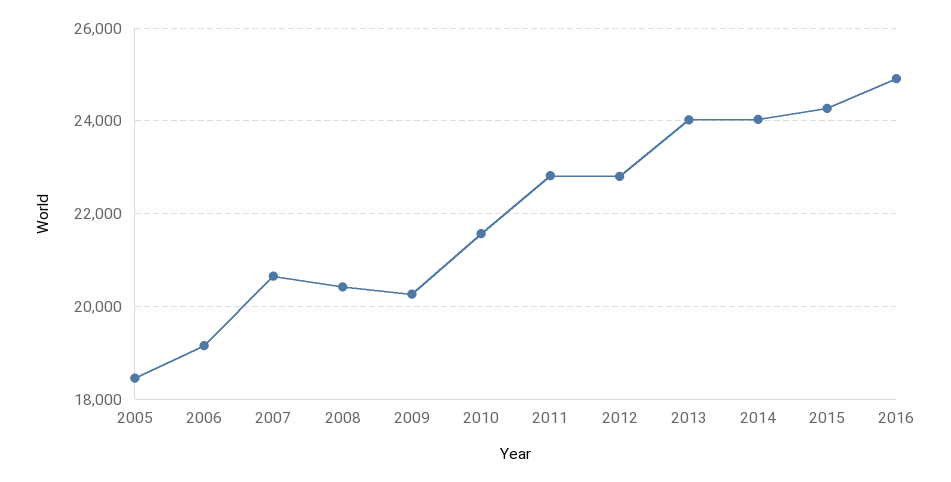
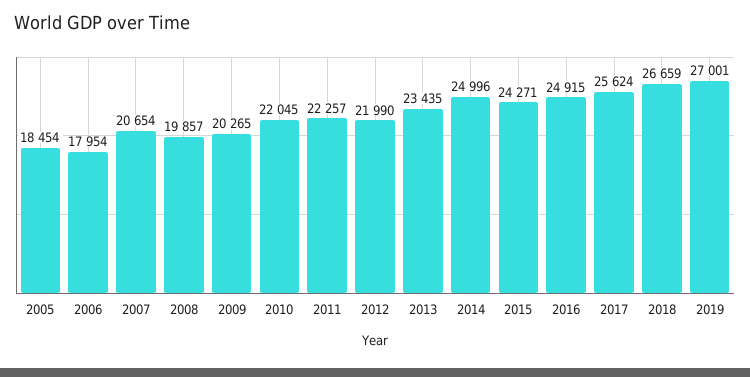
2006: 19200 -> 17954
2008: 20400 -> 19857
2010: 21600 -> 22045
2011: 22800 -> 22257
2012: 22800 -> 21990
2013: 24000 -> 23435
2014: 24000 -> 24996
2017: none -> 25624
2018: none -> 26659
2019: none -> 27001

